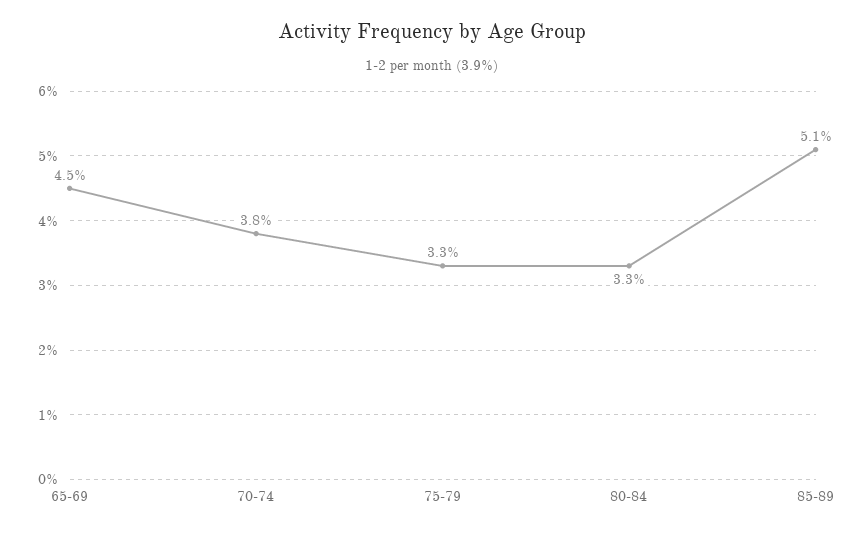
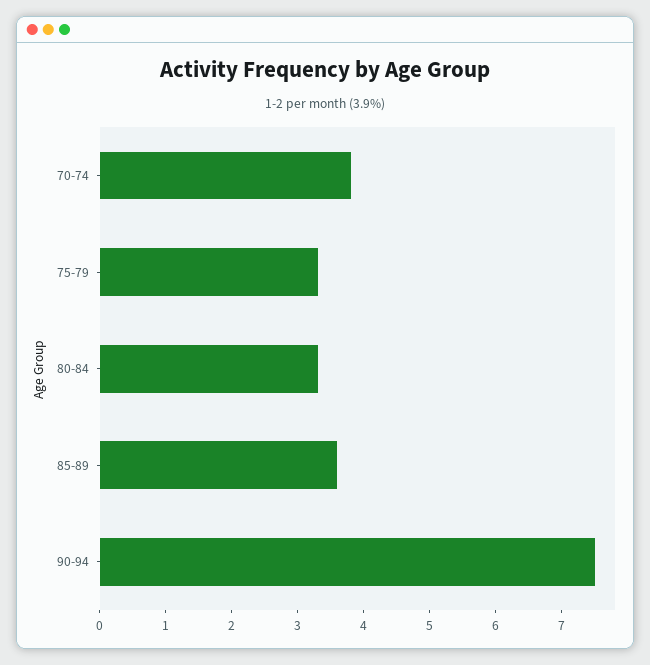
65-69: 4.5 -> none
85-89: 5.1 -> 3.5
90-94: none -> 7.5

